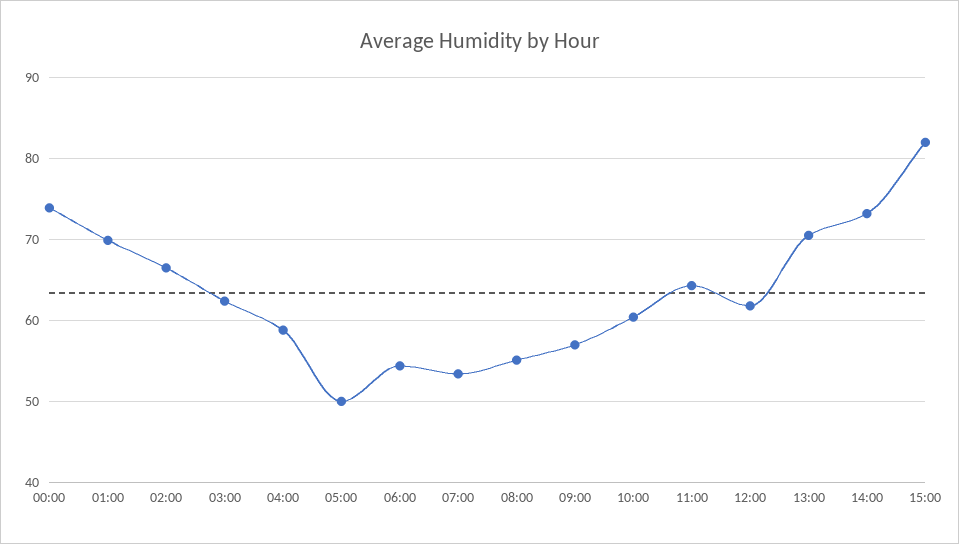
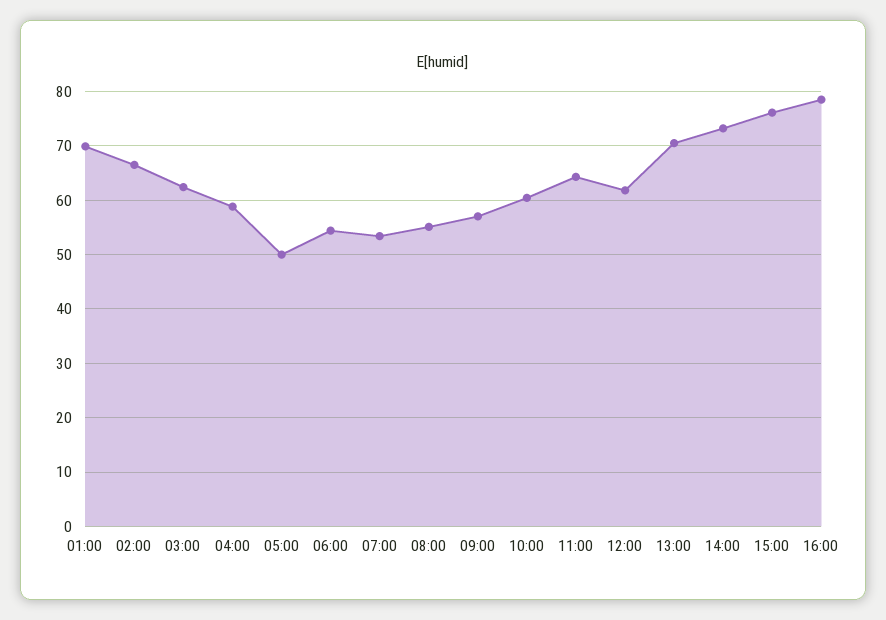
00:00: 74 -> none
15:00: 82 -> 76
16:00: none -> 78

